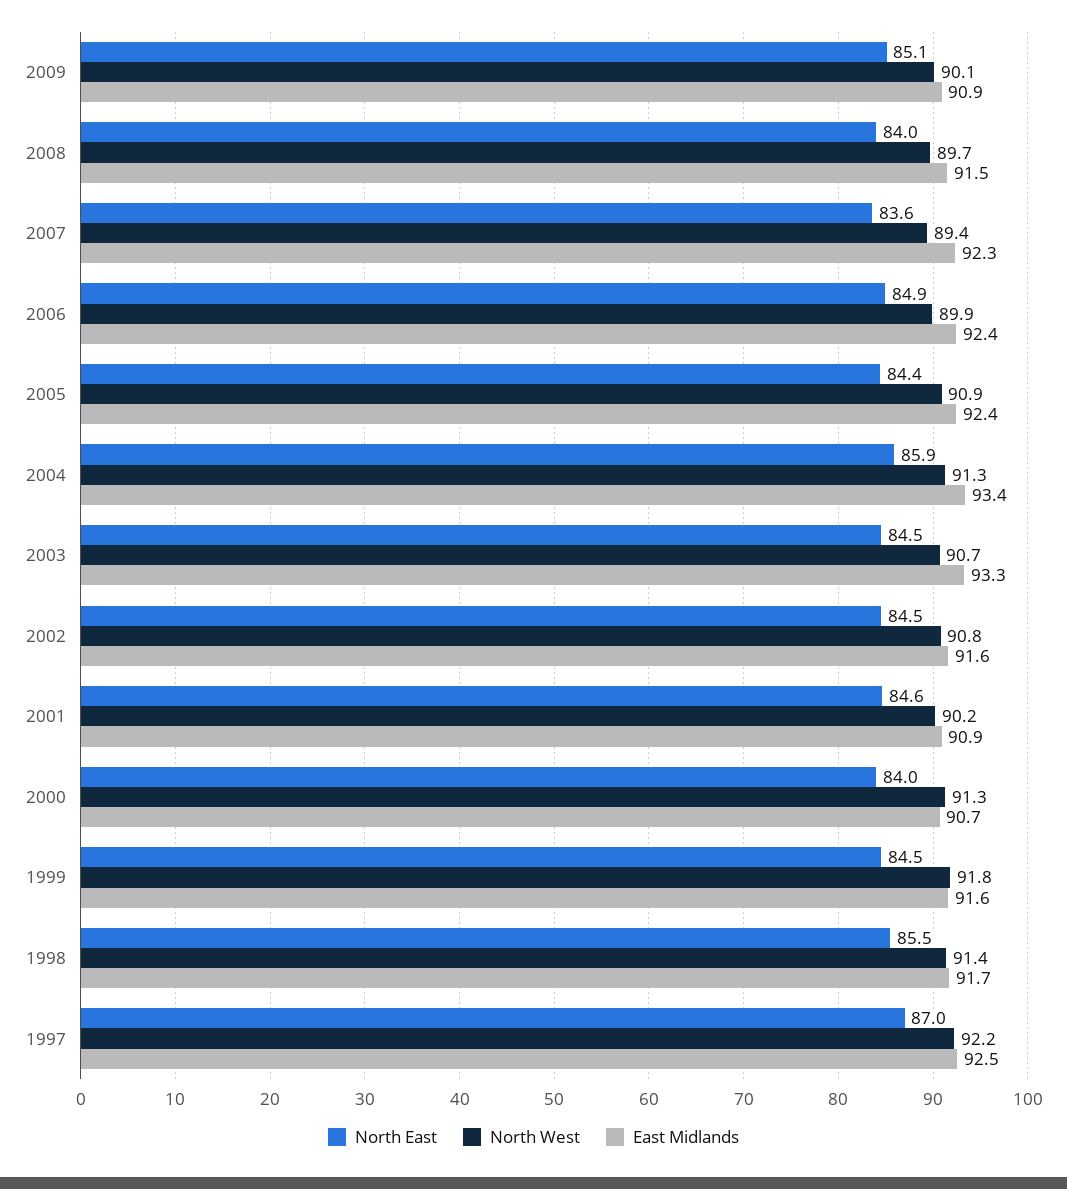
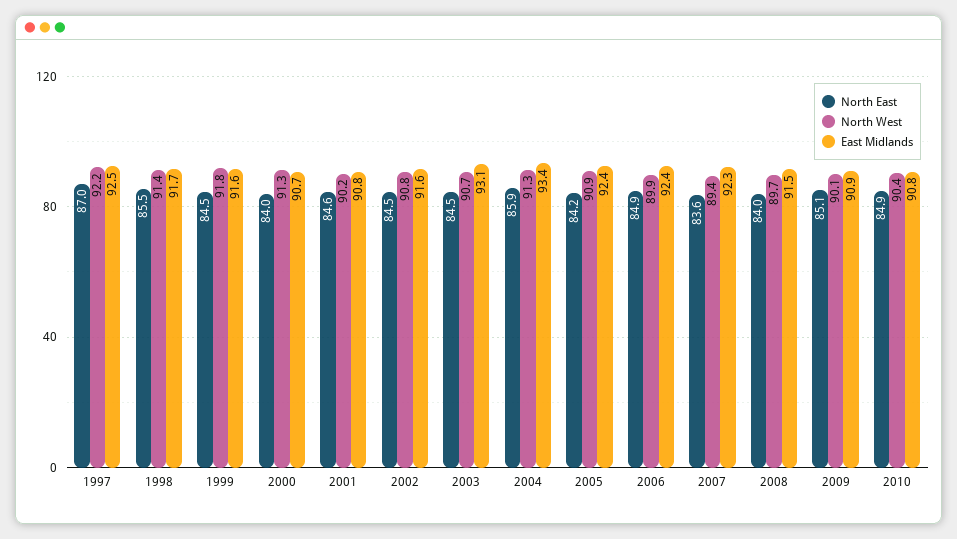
North East, 2005: 84.4 -> 84.2
East Midlands, 2003: 93.3 -> 93.1
East Midlands, 2001: 90.9 -> 90.8
North East, 2010: none -> 84.9
North West, 2010: none -> 90.4
East Midlands, 2010: none -> 90.8

